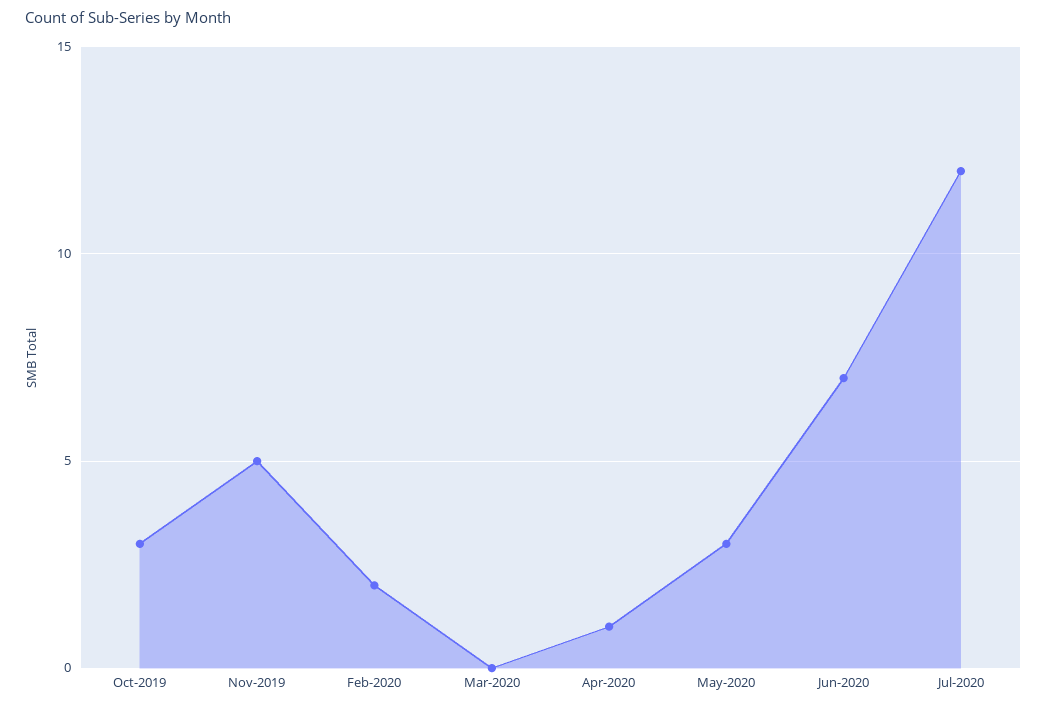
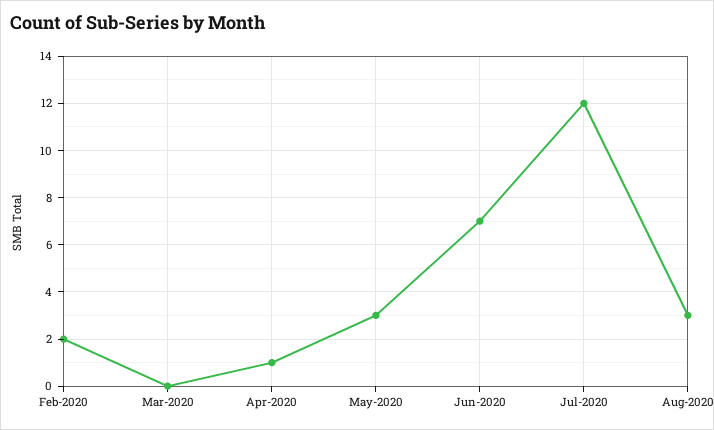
Oct-2019: 3 -> none
Nov-2019: 5 -> none
Aug-2020: none -> 3

